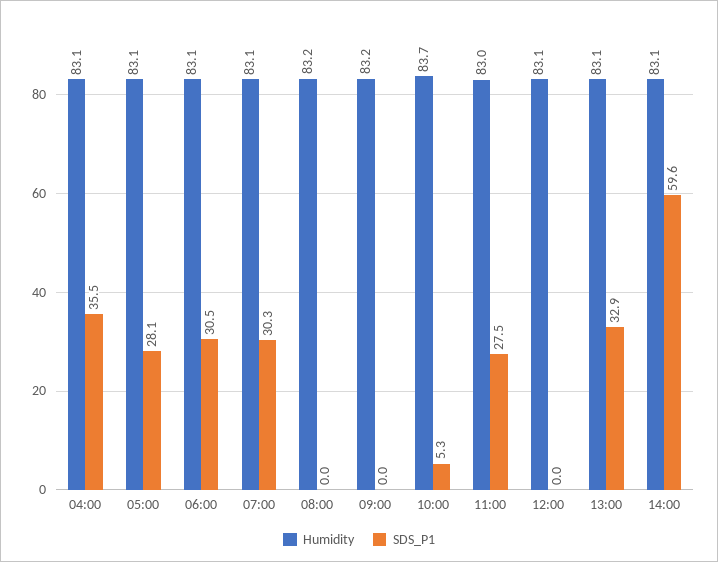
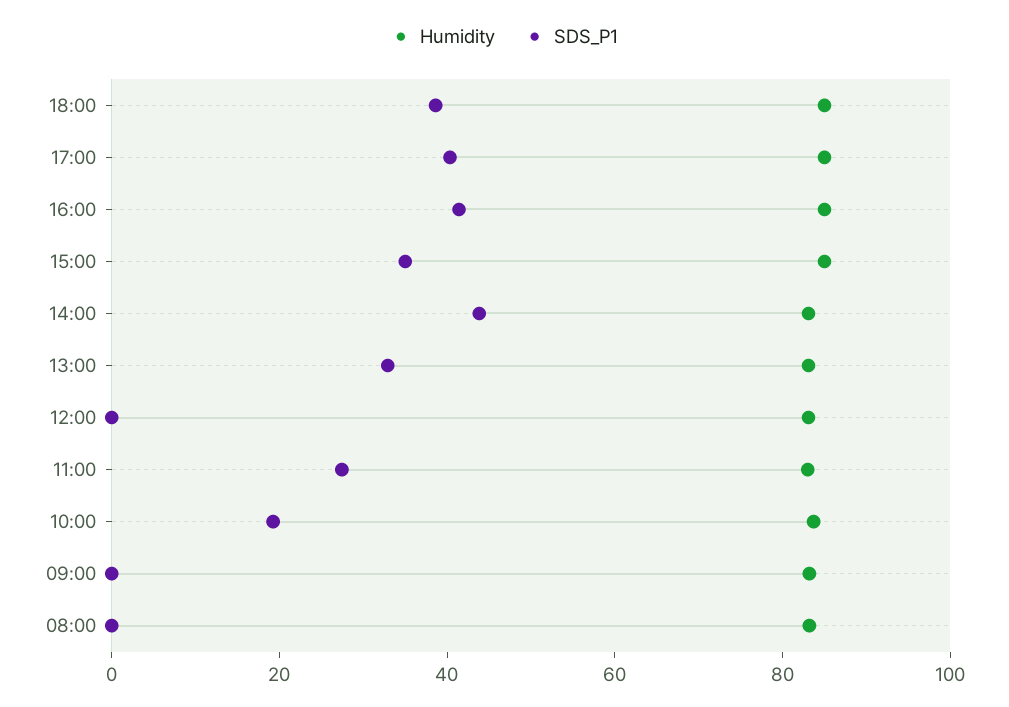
Humidity, 04:00: 83.1 -> none
SDS_P1, 04:00: 35.5 -> none
Humidity, 05:00: 83.1 -> none
SDS_P1, 05:00: 28.1 -> none
Humidity, 06:00: 83.1 -> none
SDS_P1, 06:00: 30.5 -> none
Humidity, 07:00: 83.1 -> none
SDS_P1, 07:00: 30.3 -> none
SDS_P1, 10:00: 5.3 -> 20
SDS_P1, 14:00: 59.6 -> 45
Humidity, 18:00: none -> 85
SDS_P1, 18:00: none -> 40
Humidity, 17:00: none -> 85
SDS_P1, 17:00: none -> 40
Humidity, 16:00: none -> 85
SDS_P1, 16:00: none -> 40
Humidity, 15:00: none -> 85
SDS_P1, 15:00: none -> 35

